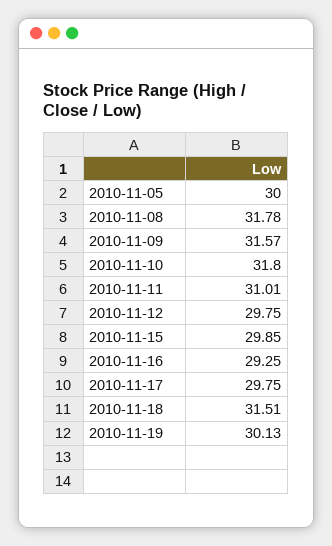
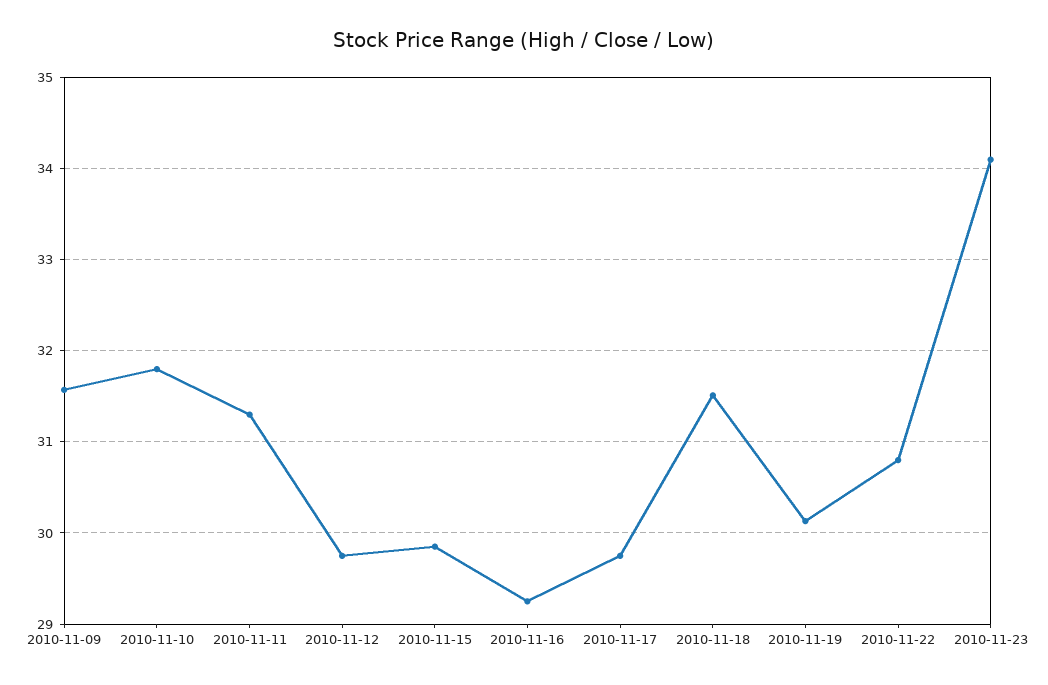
2010-11-05: 30 -> none
2010-11-08: 31.78 -> none
2010-11-11: 31.01 -> 31.3
2010-11-22: none -> 30.8
2010-11-23: none -> 34.1

